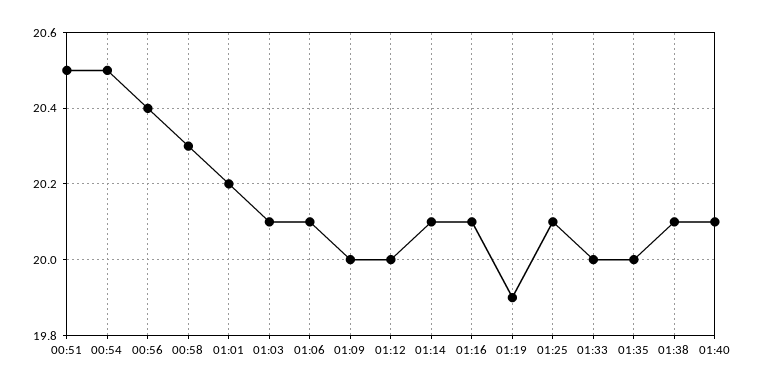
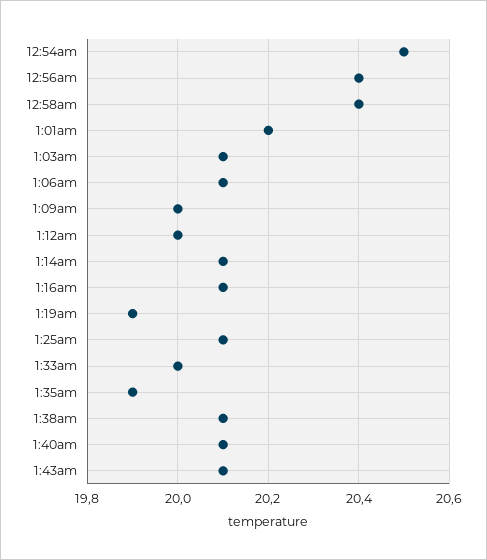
00:51: 20.5 -> none
00:58: 20.3 -> 20.4
01:35: 20 -> 19.9
1:43am: none -> 20.1

